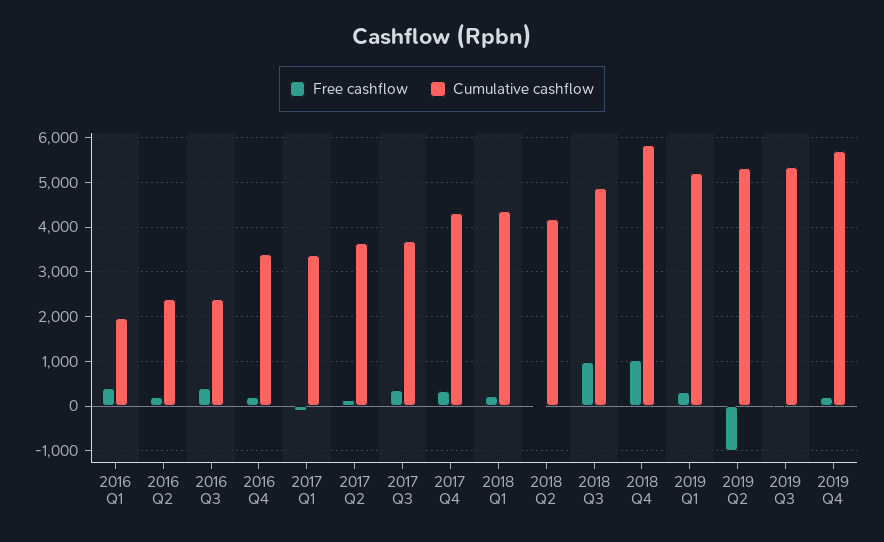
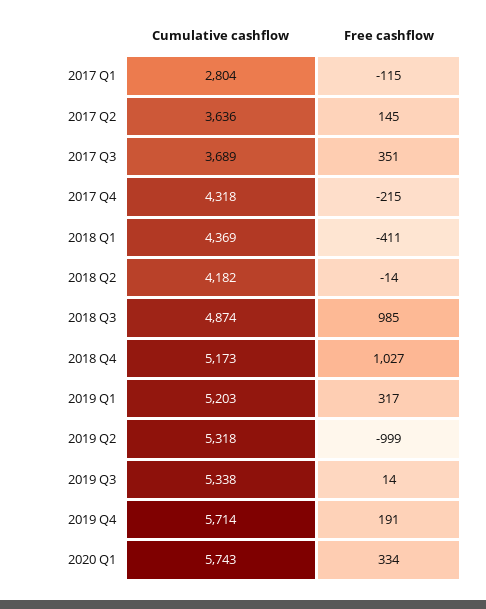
Free cashflow, 2016 Q1: 400 -> none
Cumulative cashflow, 2016 Q1: 2000 -> none
Free cashflow, 2016 Q2: 200 -> none
Cumulative cashflow, 2016 Q2: 2400 -> none
Free cashflow, 2016 Q3: 400 -> none
Cumulative cashflow, 2016 Q3: 2400 -> none
Free cashflow, 2016 Q4: 200 -> none
Cumulative cashflow, 2016 Q4: 3400 -> none
Cumulative cashflow, 2017 Q1: 3400 -> 2804
Free cashflow, 2017 Q4: 400 -> -215
Free cashflow, 2018 Q1: 200 -> -411
Cumulative cashflow, 2018 Q4: 5800 -> 5173
Cumulative cashflow, 2020 Q1: none -> 5743
Free cashflow, 2020 Q1: none -> 334

